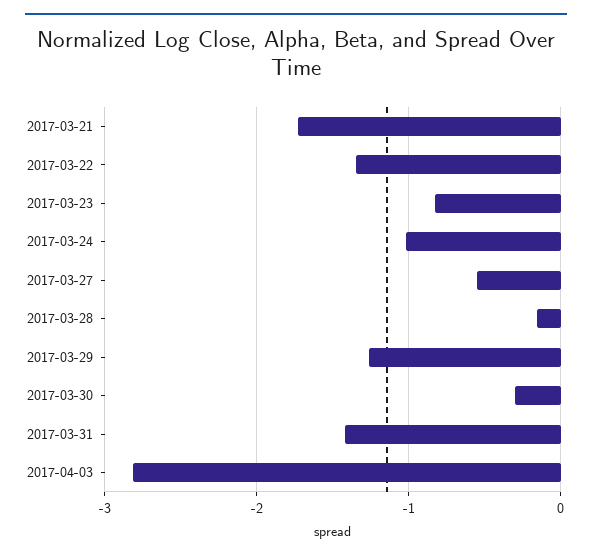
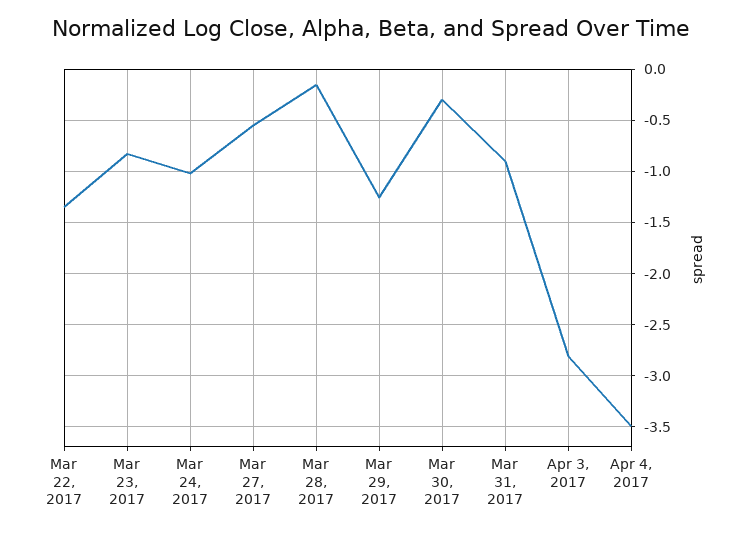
2017-03-21: -1.7 -> none
2017-03-31: -1.4 -> -0.9
Apr 4, 2017: none -> -3.5

